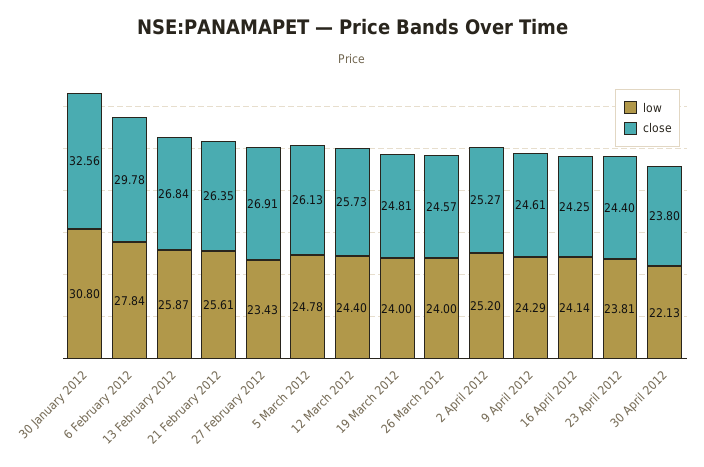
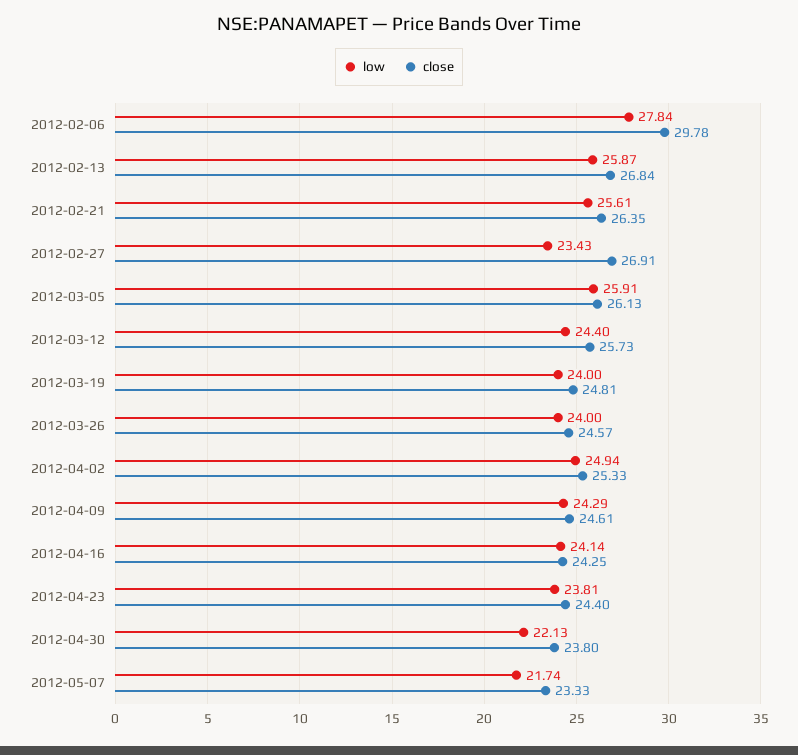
low, 30 January 2012: 30.8 -> none
close, 30 January 2012: 32.56 -> none
low, 5 March 2012: 24.78 -> 25.91
low, 2 April 2012: 25.2 -> 24.94
close, 2 April 2012: 25.27 -> 25.33
low, 2012-05-07: none -> 21.74
close, 2012-05-07: none -> 23.33

